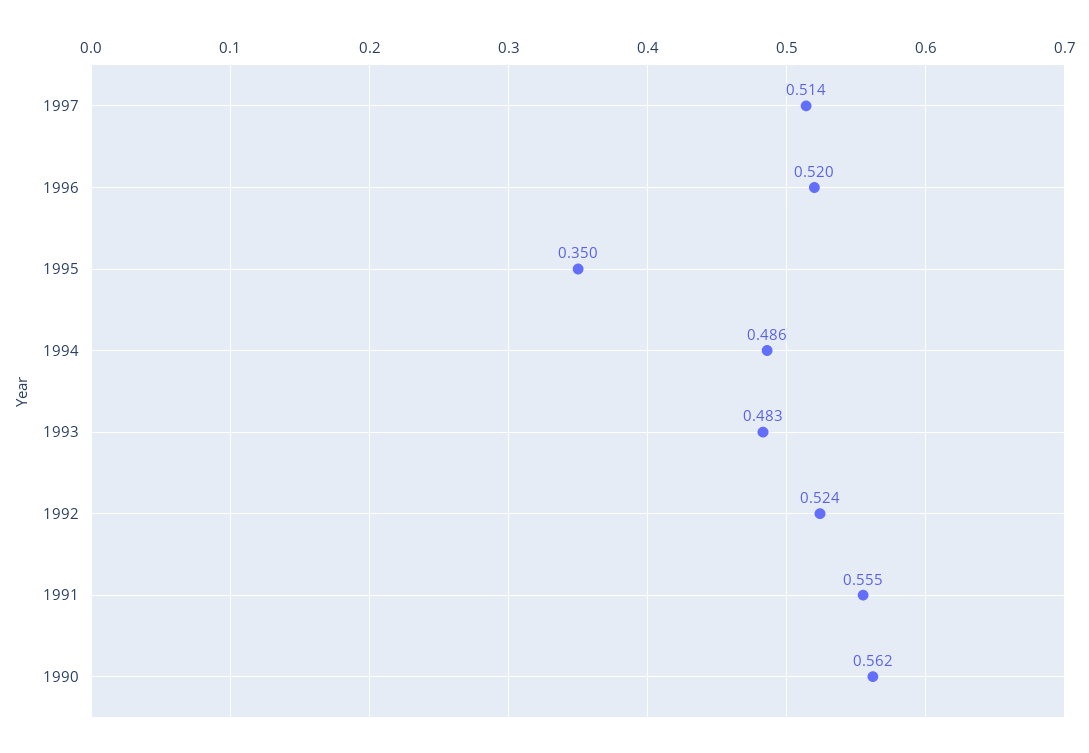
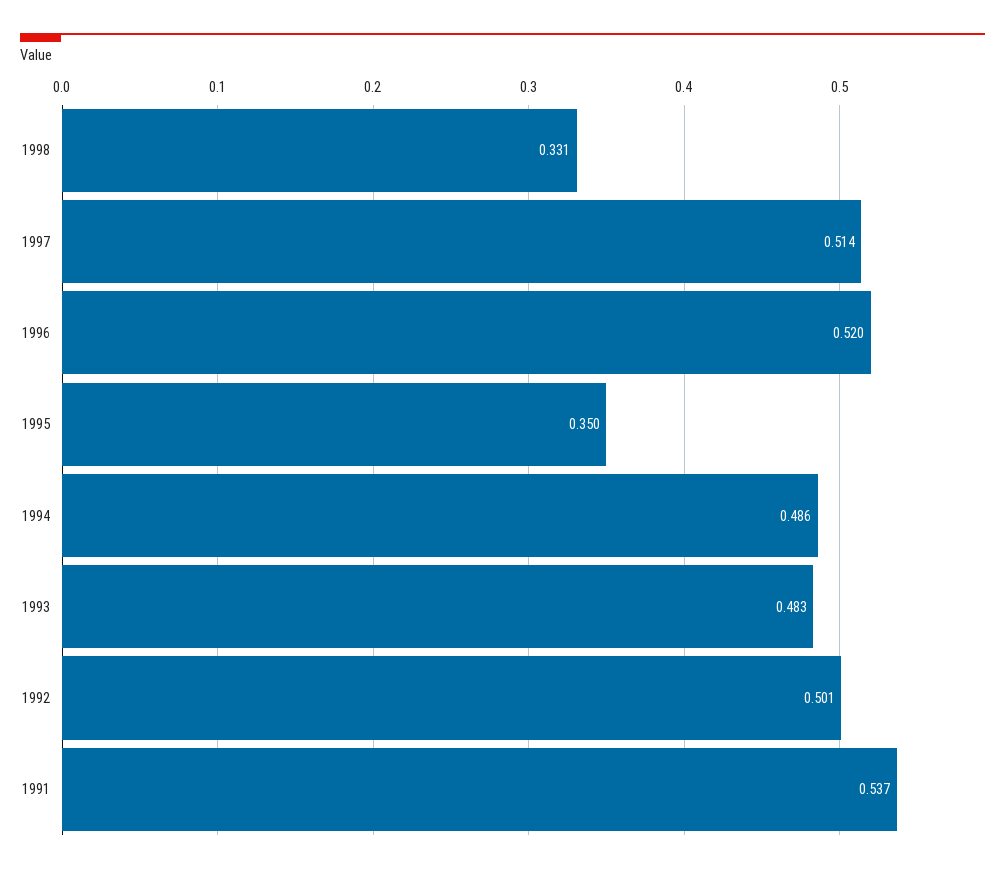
1992: 0.524 -> 0.501
1991: 0.555 -> 0.537
1990: 0.562 -> none
1998: none -> 0.331

